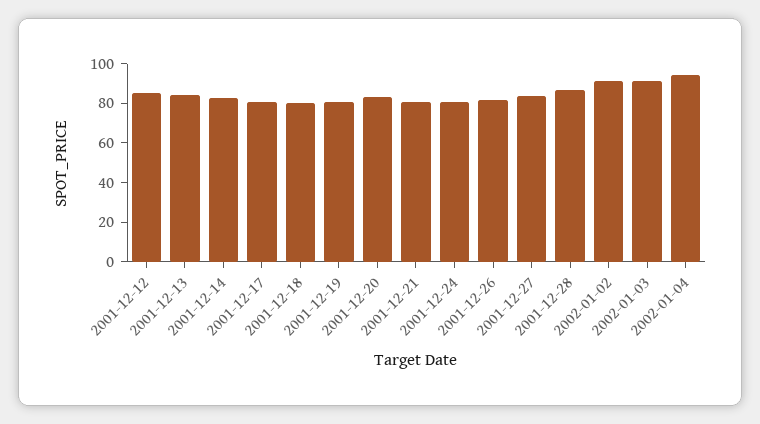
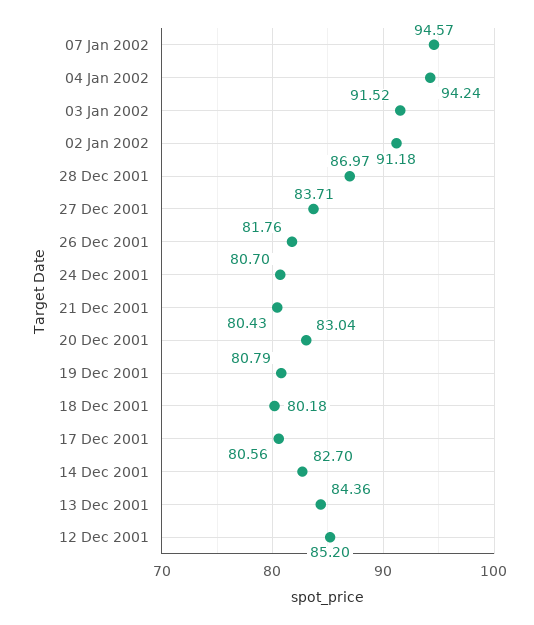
07 Jan 2002: none -> 94.57

